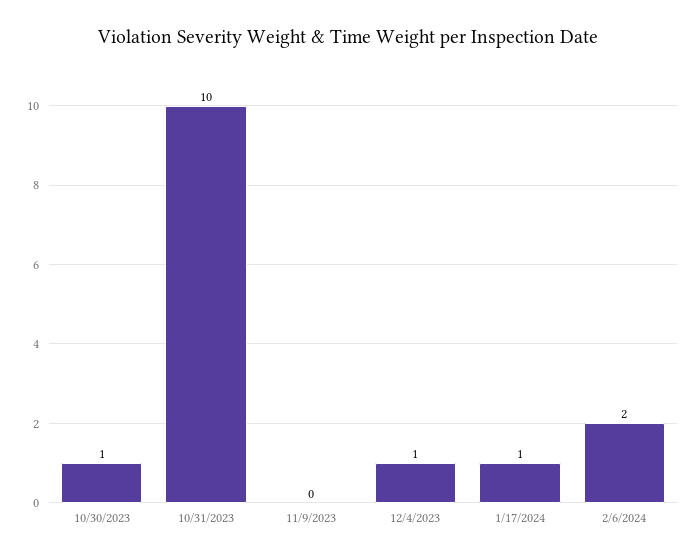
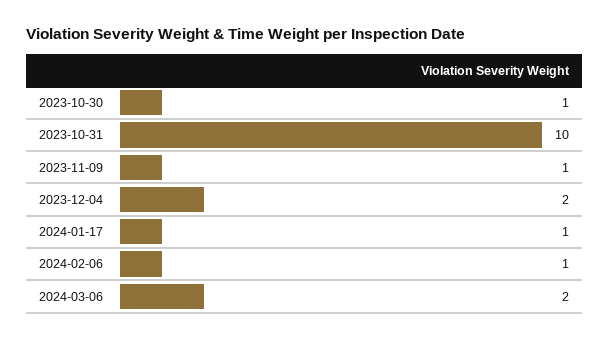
11/9/2023: 0 -> 1
12/4/2023: 1 -> 2
2/6/2024: 2 -> 1
2024-03-06: none -> 2

